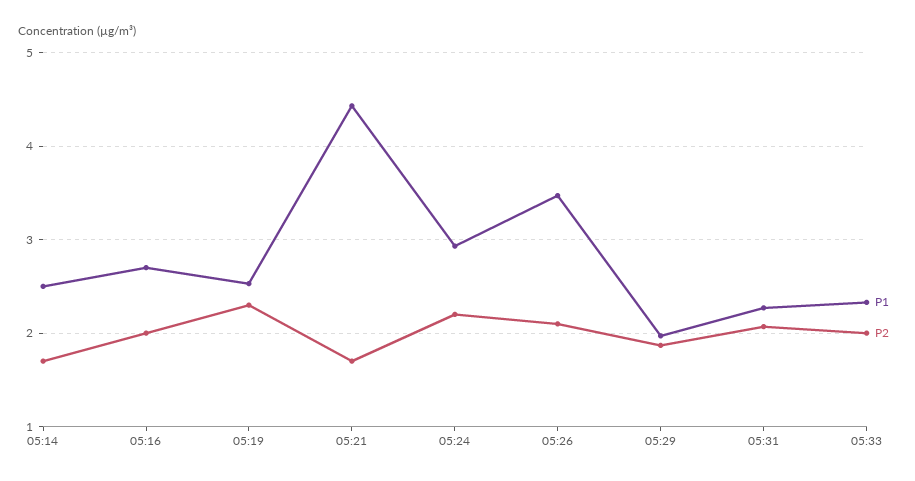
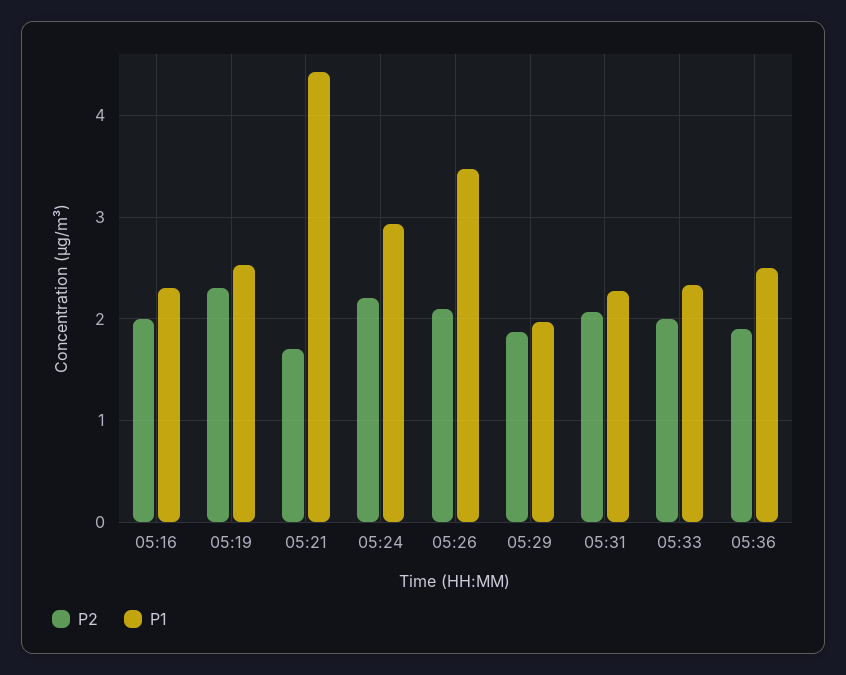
P1, 05:14: 2.5 -> none
P2, 05:14: 1.7 -> none
P1, 05:16: 2.7 -> 2.3
P2, 05:36: none -> 1.9
P1, 05:36: none -> 2.5

